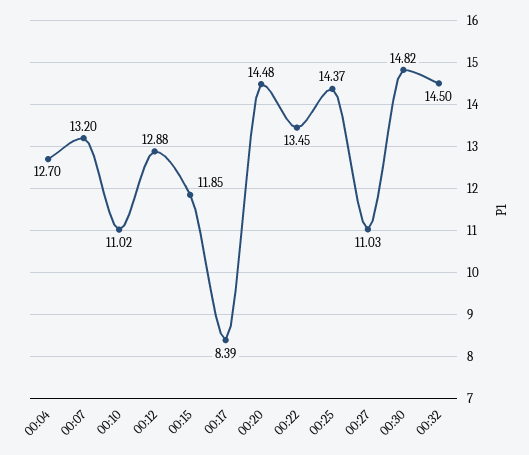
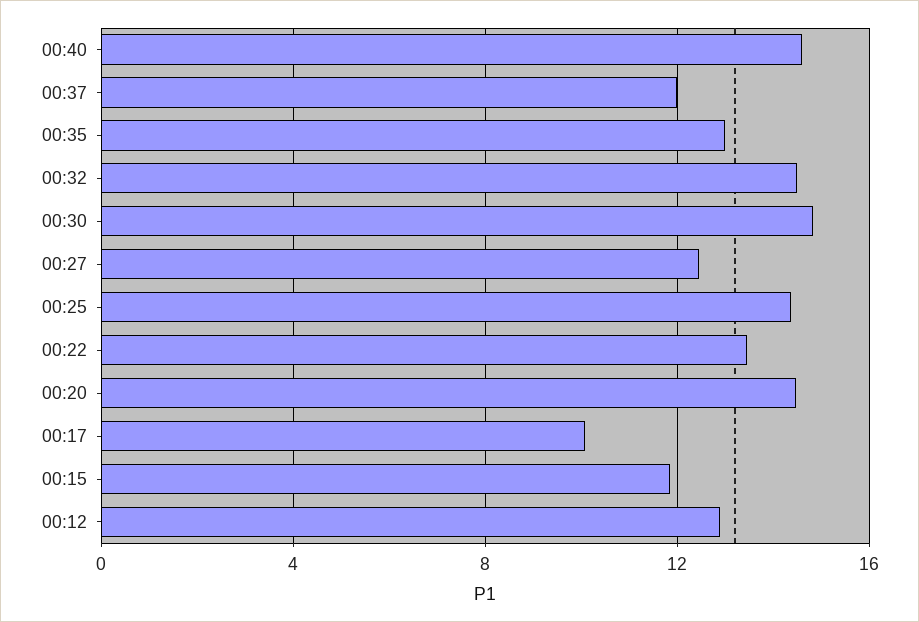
00:04: 12.7 -> none
00:07: 13.2 -> none
00:10: 11.02 -> none
00:17: 8.39 -> 10
00:27: 11.03 -> 12.5
00:40: none -> 14.5
00:37: none -> 12
00:35: none -> 13

